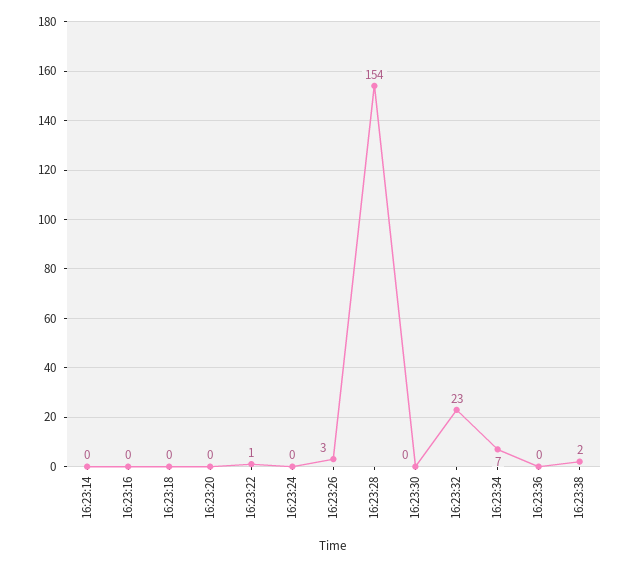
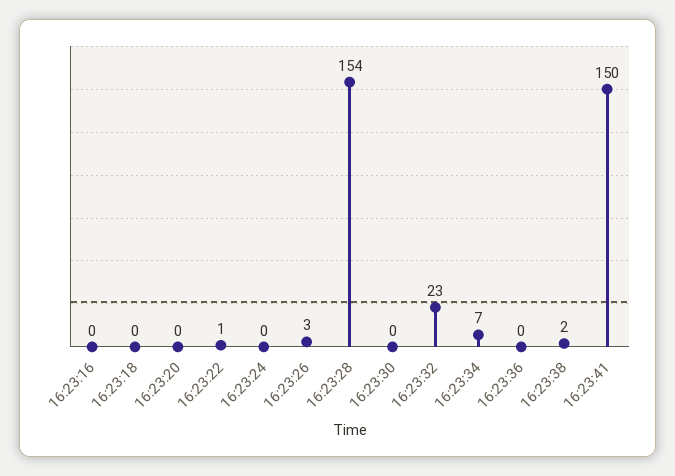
16:23:14: 0 -> none
16:23:41: none -> 150

